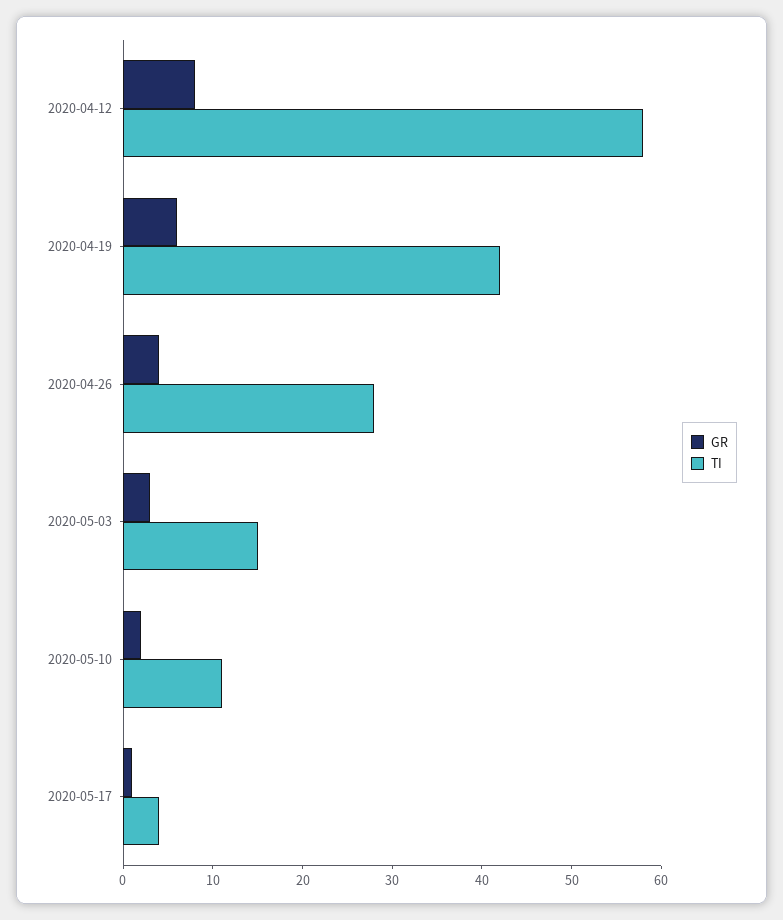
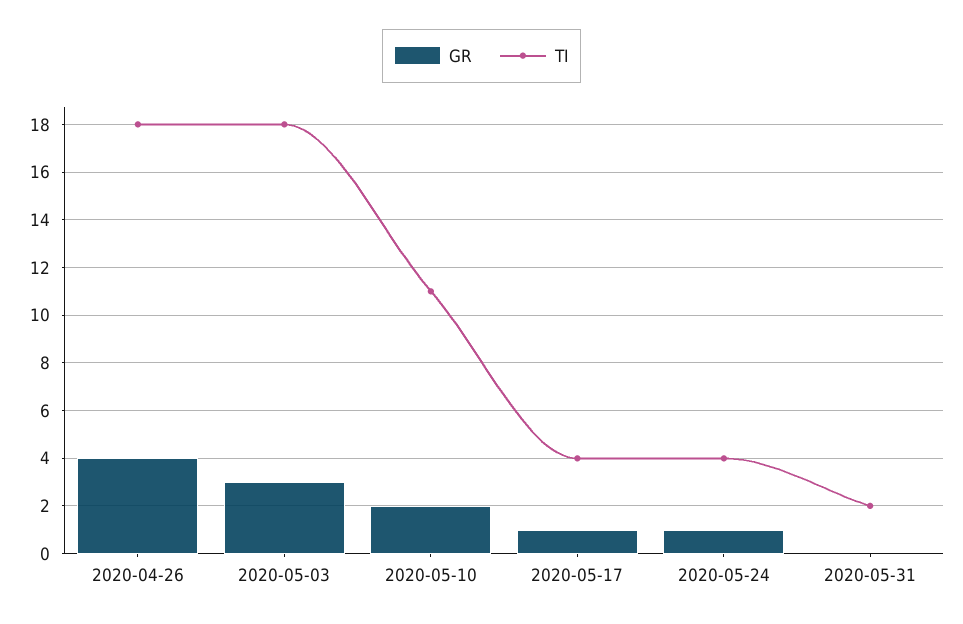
GR, 2020-04-12: 8 -> none
TI, 2020-04-12: 58 -> none
GR, 2020-04-19: 6 -> none
TI, 2020-04-19: 42 -> none
TI, 2020-04-26: 28 -> 18
TI, 2020-05-03: 15 -> 18
GR, 2020-05-24: none -> 1
TI, 2020-05-24: none -> 4
GR, 2020-05-31: none -> 0
TI, 2020-05-31: none -> 2

